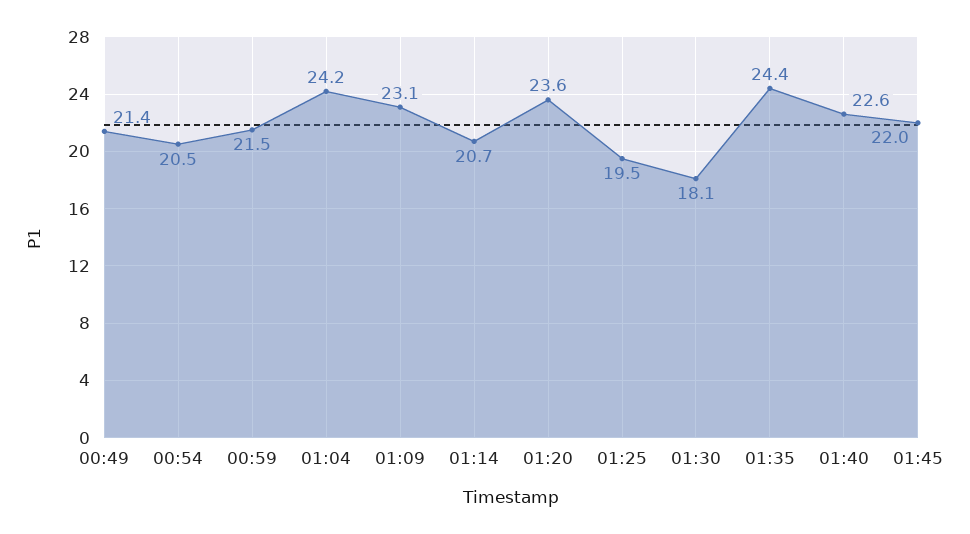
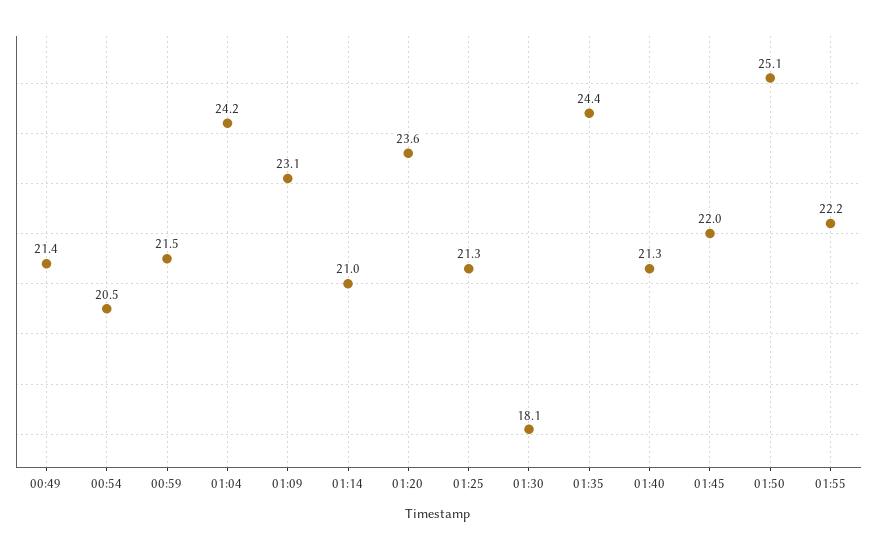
01:14: 20.7 -> 21
01:25: 19.5 -> 21.3
01:40: 22.6 -> 21.3
01:50: none -> 25.1
01:55: none -> 22.2

